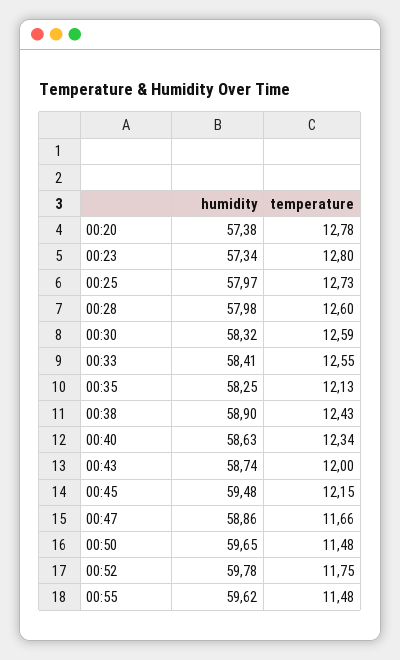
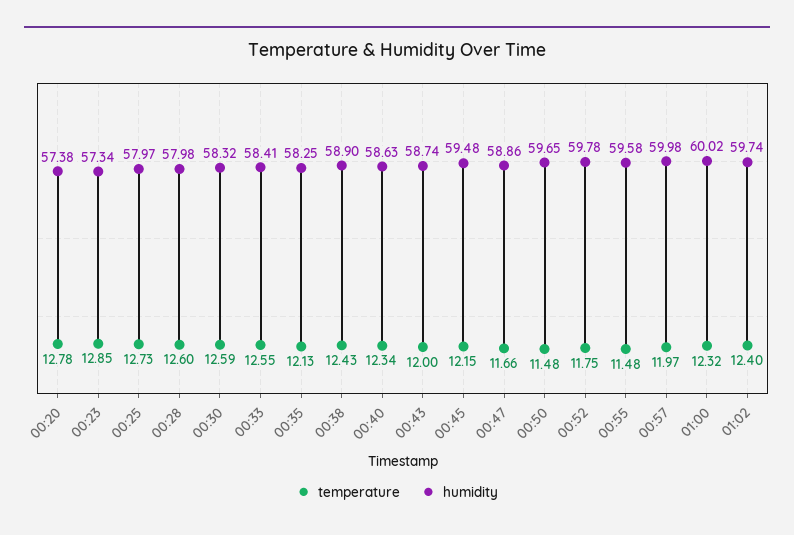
temperature, 00:23: 12.8 -> 12.85
humidity, 00:55: 59.62 -> 59.58
temperature, 00:57: none -> 11.97
humidity, 00:57: none -> 59.98
temperature, 01:00: none -> 12.32
humidity, 01:00: none -> 60.02
temperature, 01:02: none -> 12.4
humidity, 01:02: none -> 59.74

